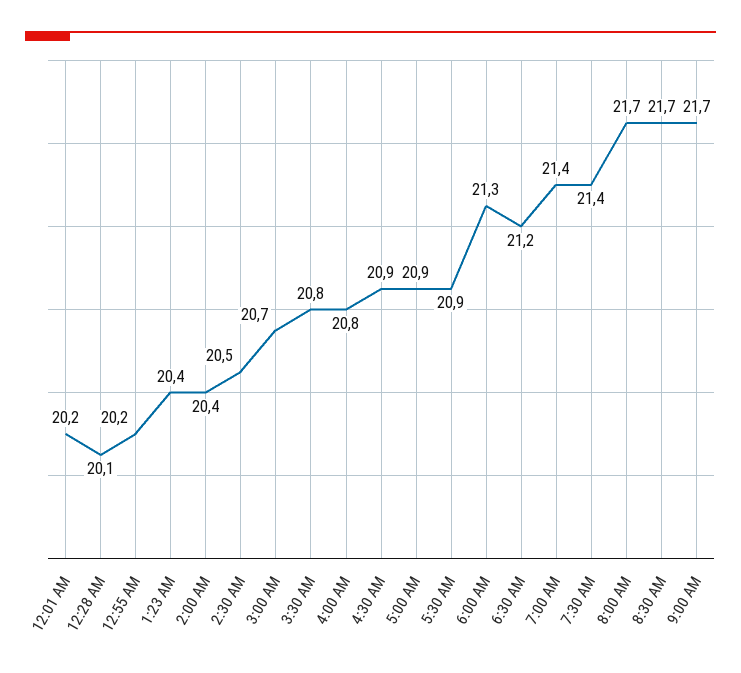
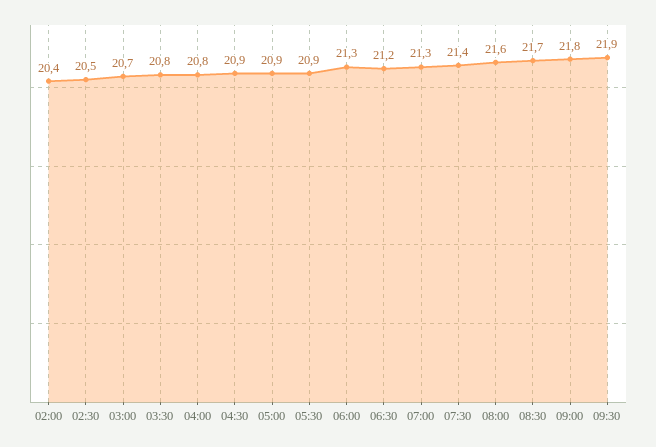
12:01 AM: 20.2 -> none
12:28 AM: 20.1 -> none
12:55 AM: 20.2 -> none
1:23 AM: 20.4 -> none
7:00 AM: 21.4 -> 21.3
8:00 AM: 21.7 -> 21.6
9:00 AM: 21.7 -> 21.8
09:30: none -> 21.9

